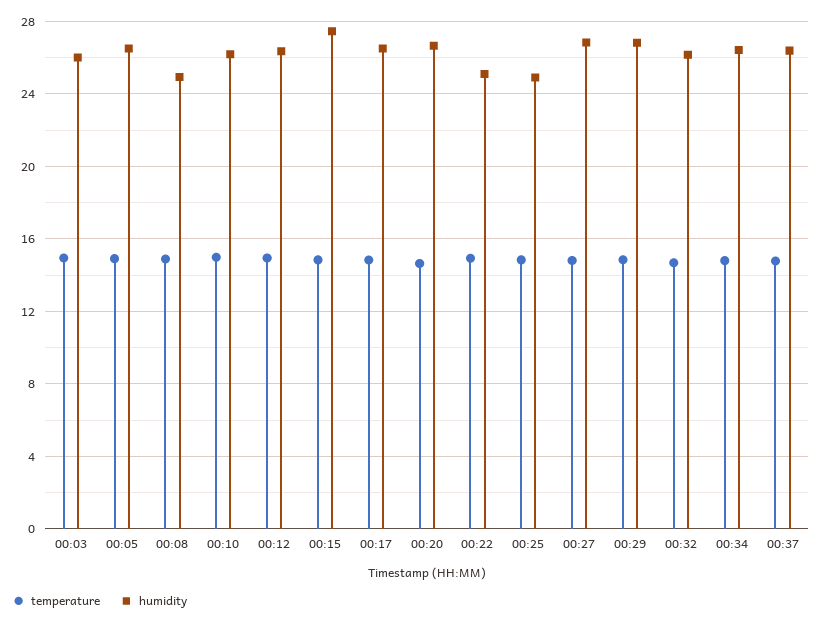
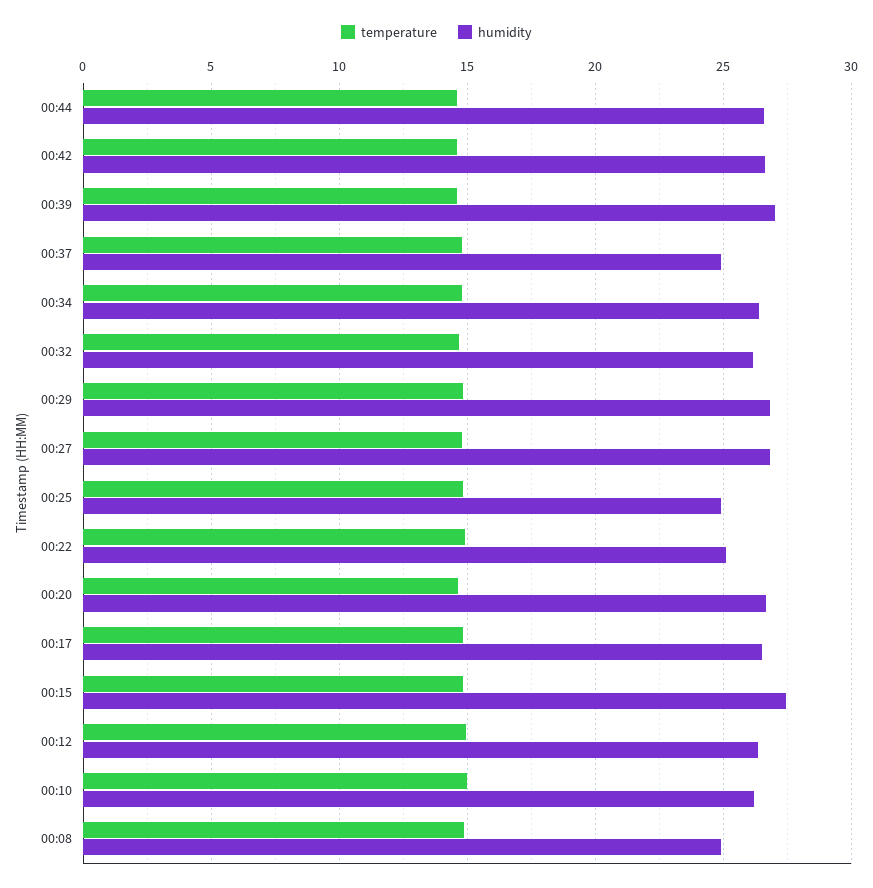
temperature, 00:03: 15 -> none
humidity, 00:03: 26 -> none
temperature, 00:05: 15 -> none
humidity, 00:05: 26.5 -> none
humidity, 00:37: 26.5 -> 25
temperature, 00:44: none -> 14.5
humidity, 00:44: none -> 26.5
temperature, 00:42: none -> 14.5
humidity, 00:42: none -> 26.5
temperature, 00:39: none -> 14.5
humidity, 00:39: none -> 27

